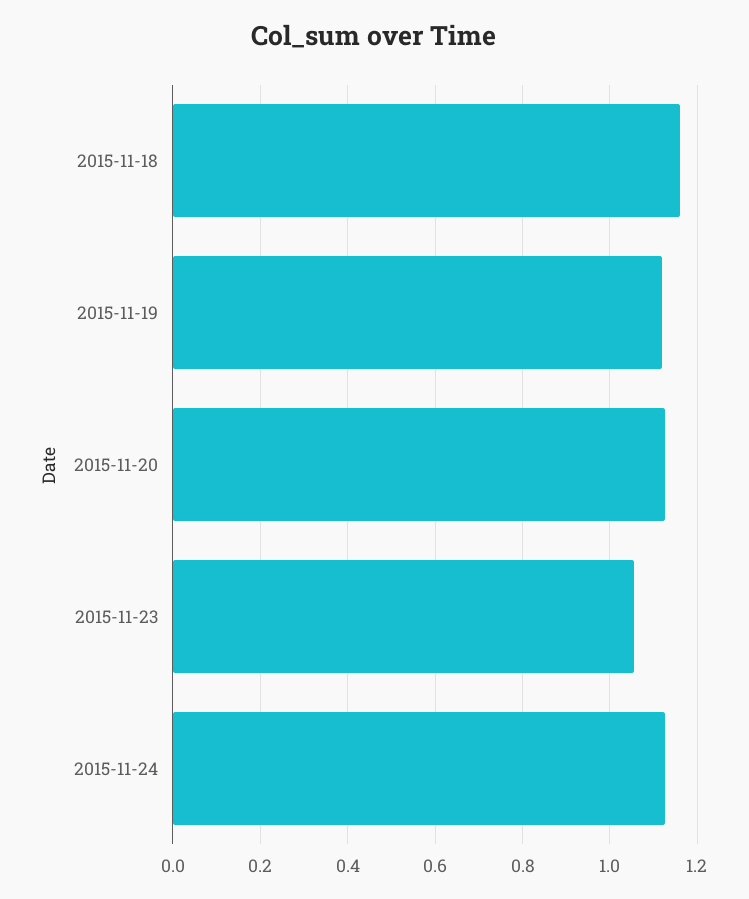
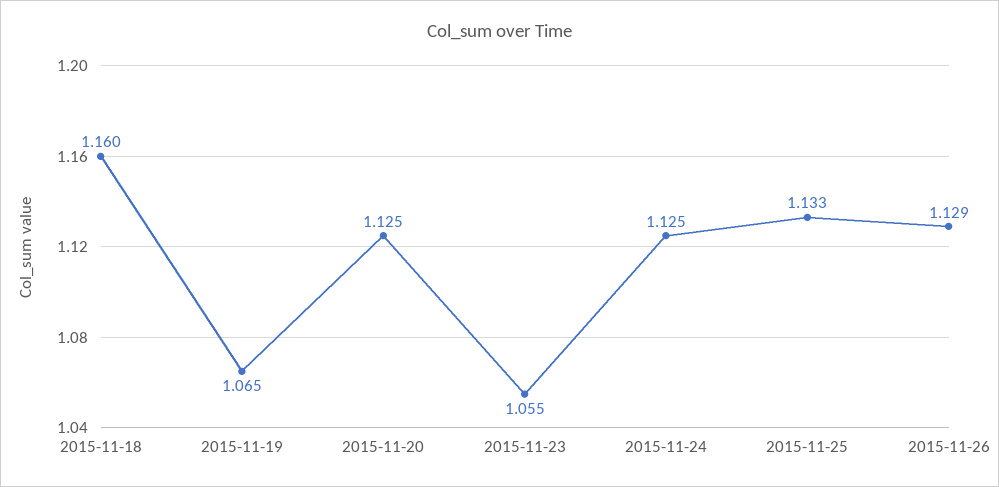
2015-11-19: 1.12 -> 1.065
2015-11-25: none -> 1.133
2015-11-26: none -> 1.129

